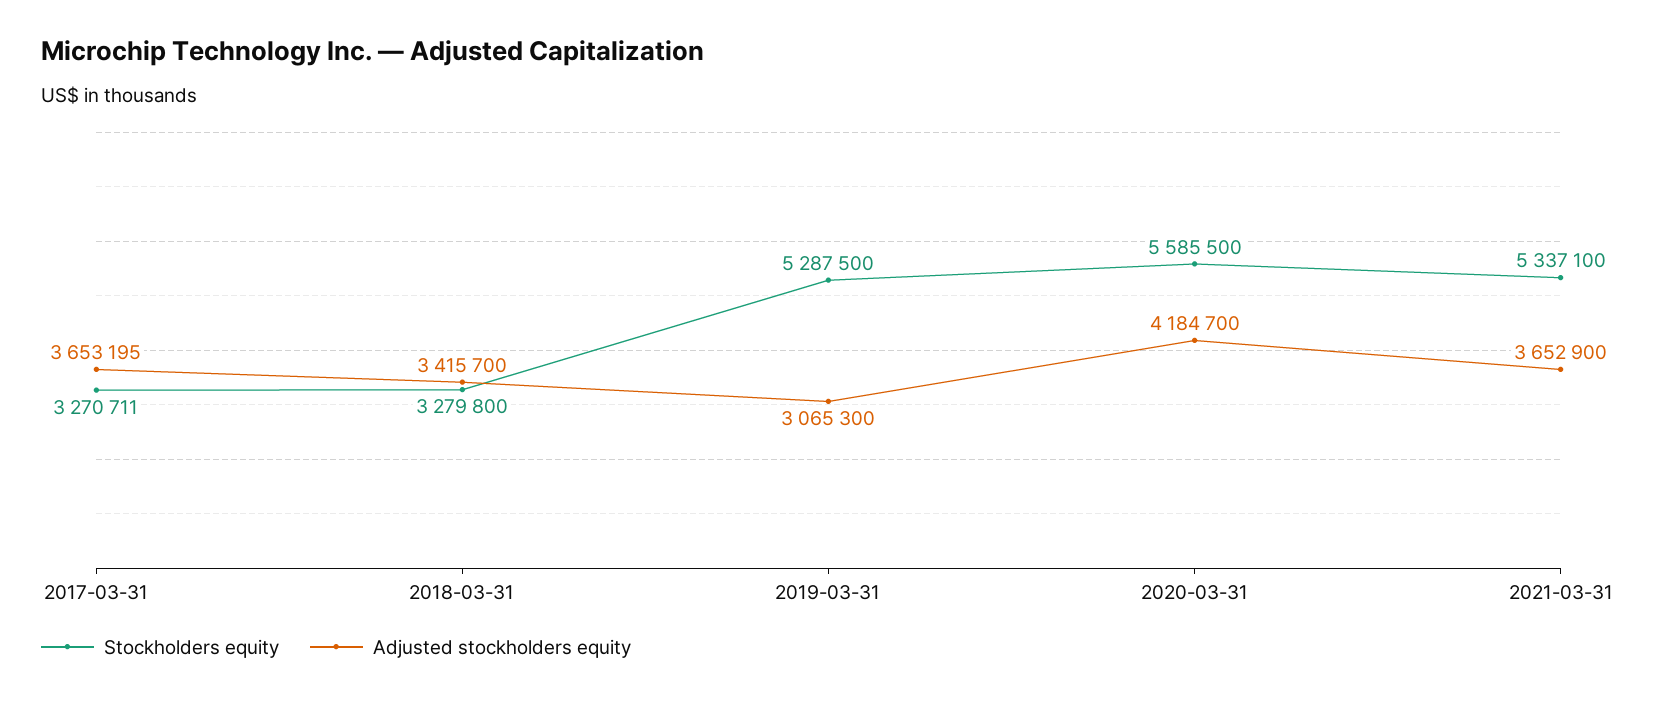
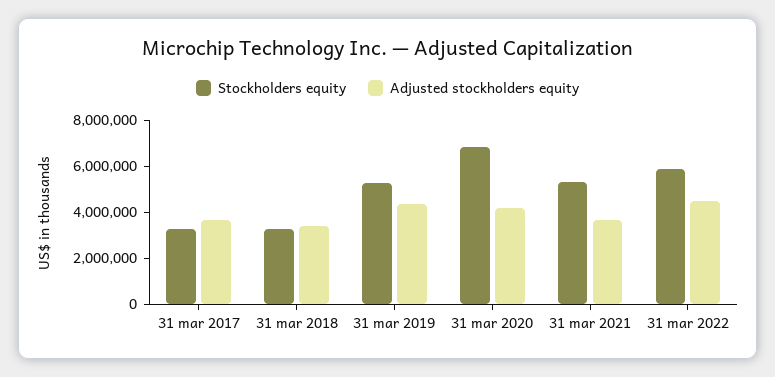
Adjusted stockholders equity, 2019-03-31: 3065300 -> 4500000
Stockholders equity, 2020-03-31: 5585500 -> 7000000
Stockholders equity, 31 mar 2022: none -> 6000000
Adjusted stockholders equity, 31 mar 2022: none -> 4500000

